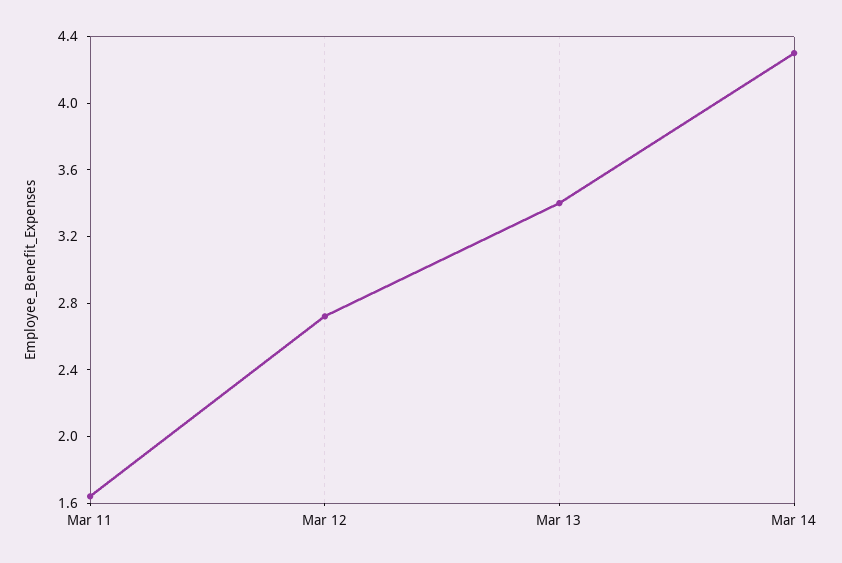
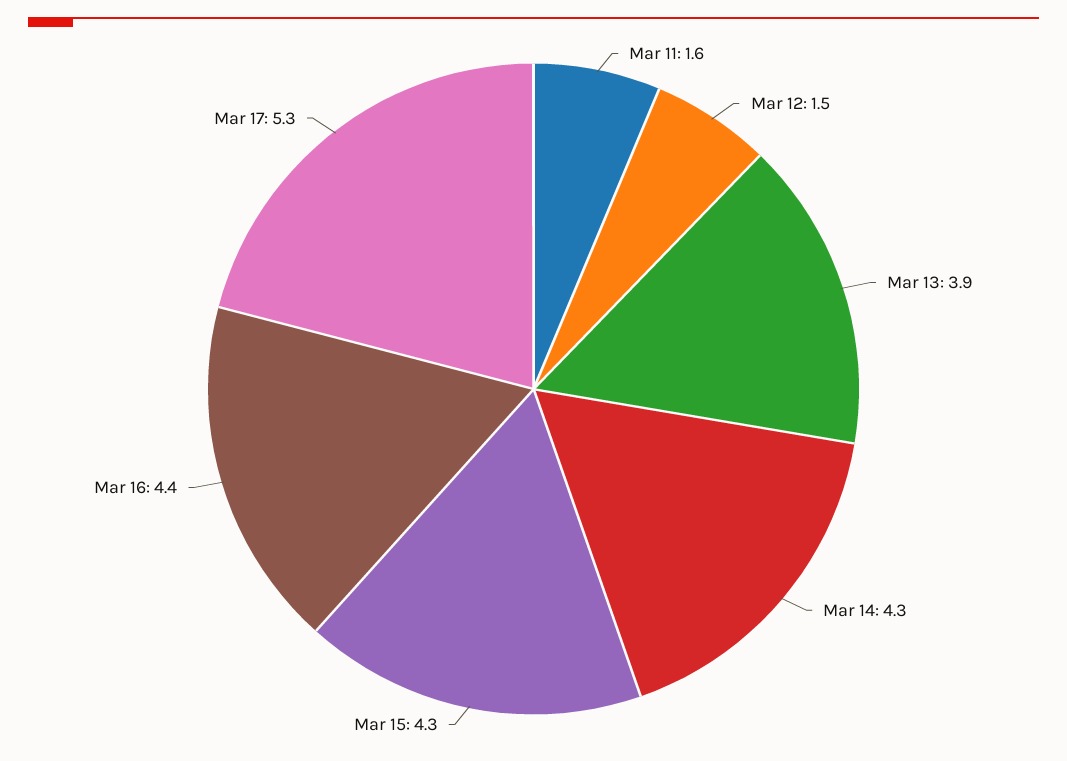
Mar 12: 2.7 -> 1.5
Mar 13: 3.4 -> 3.9
Mar 15: none -> 4.3
Mar 16: none -> 4.4
Mar 17: none -> 5.3

